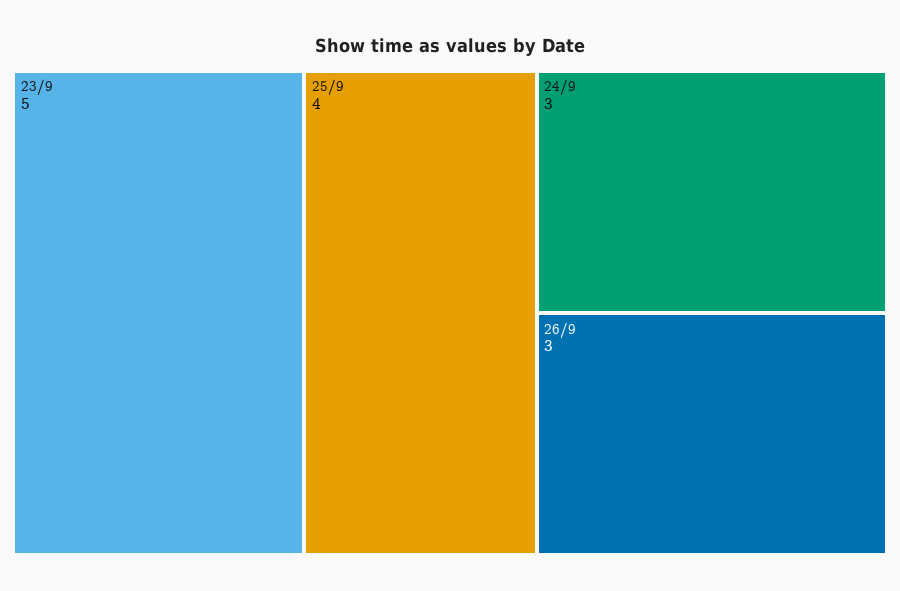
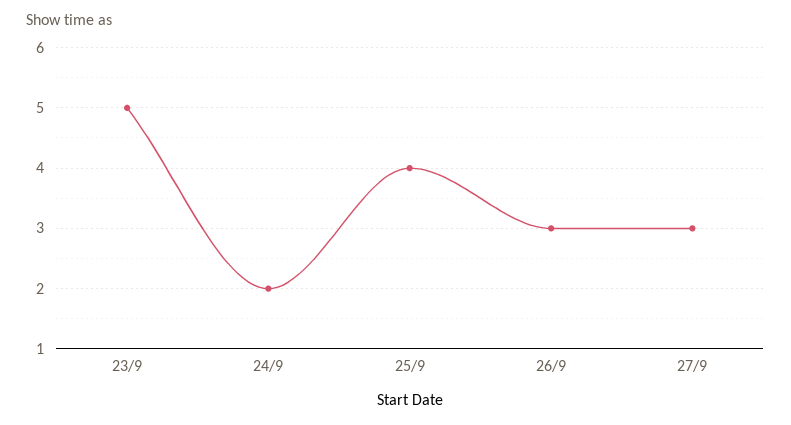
24/9: 3 -> 2
27/9: none -> 3

